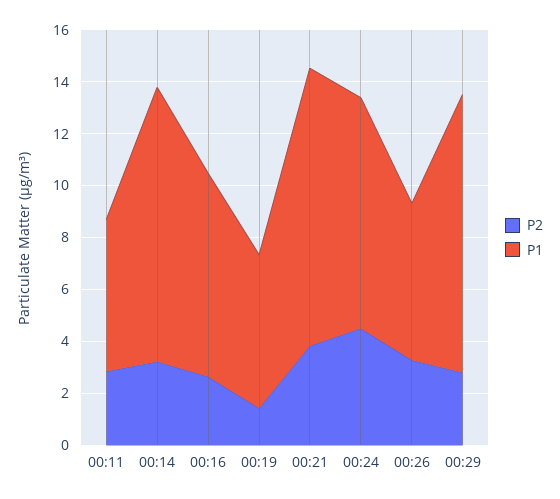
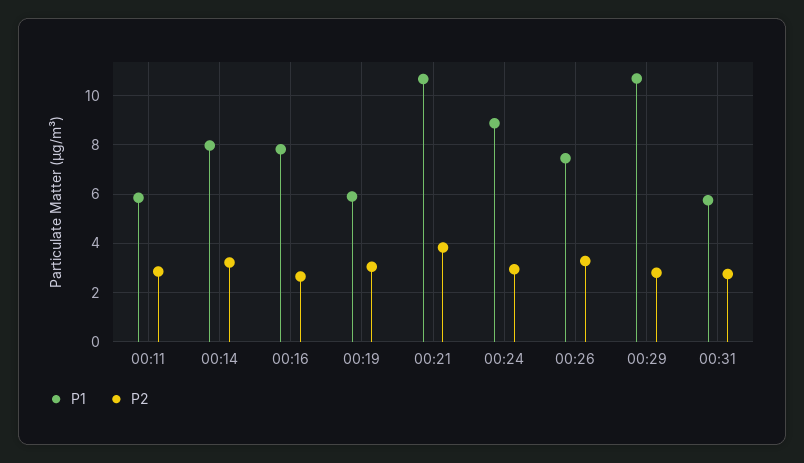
P1, 00:14: 10.5 -> 8
P2, 00:19: 1.5 -> 3
P2, 00:24: 4.5 -> 3
P1, 00:26: 6 -> 7.5
P1, 00:31: none -> 5.75
P2, 00:31: none -> 2.75

